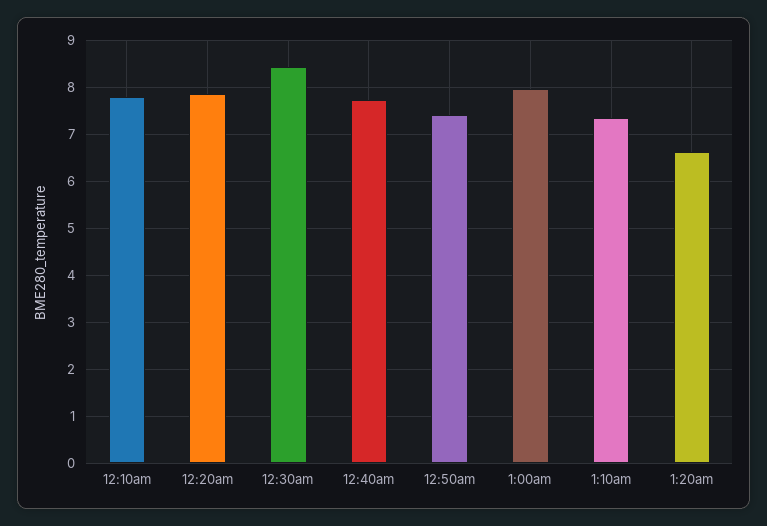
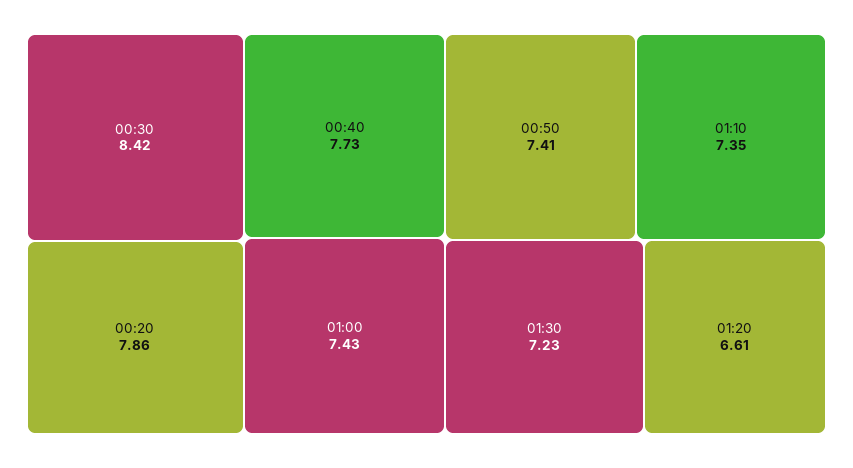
12:10am: 7.8 -> none
1:00am: 8 -> 7.43
01:30: none -> 7.23

